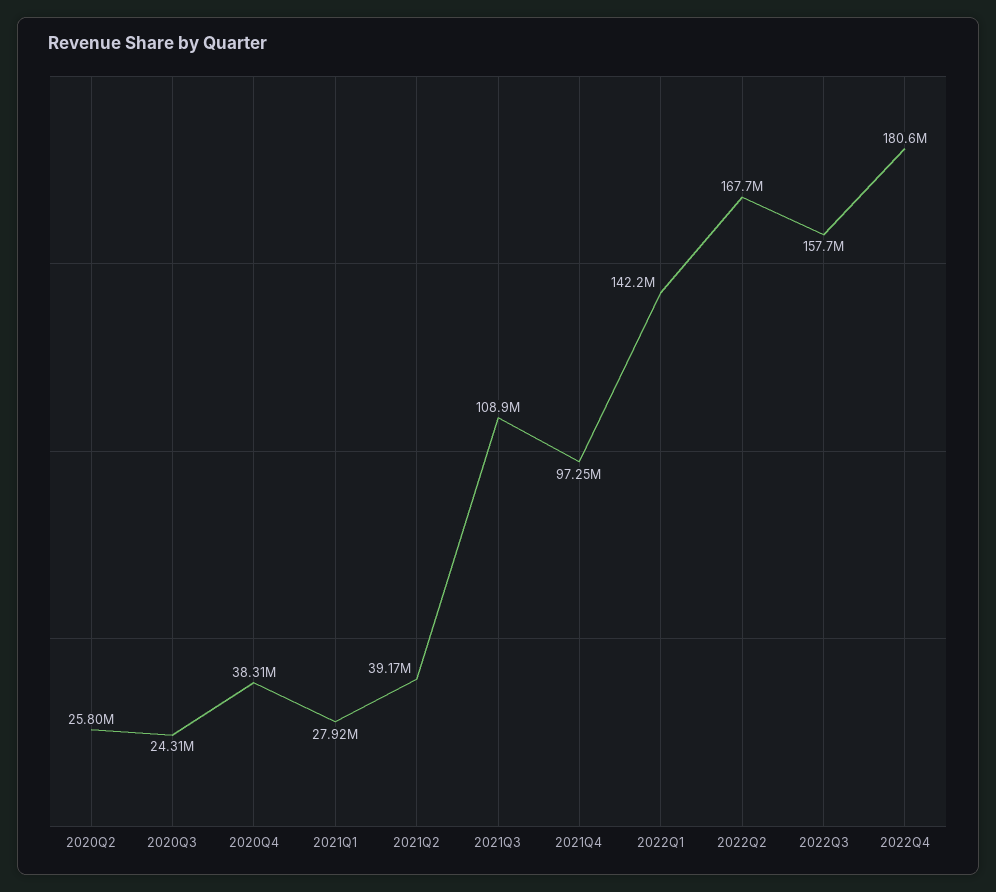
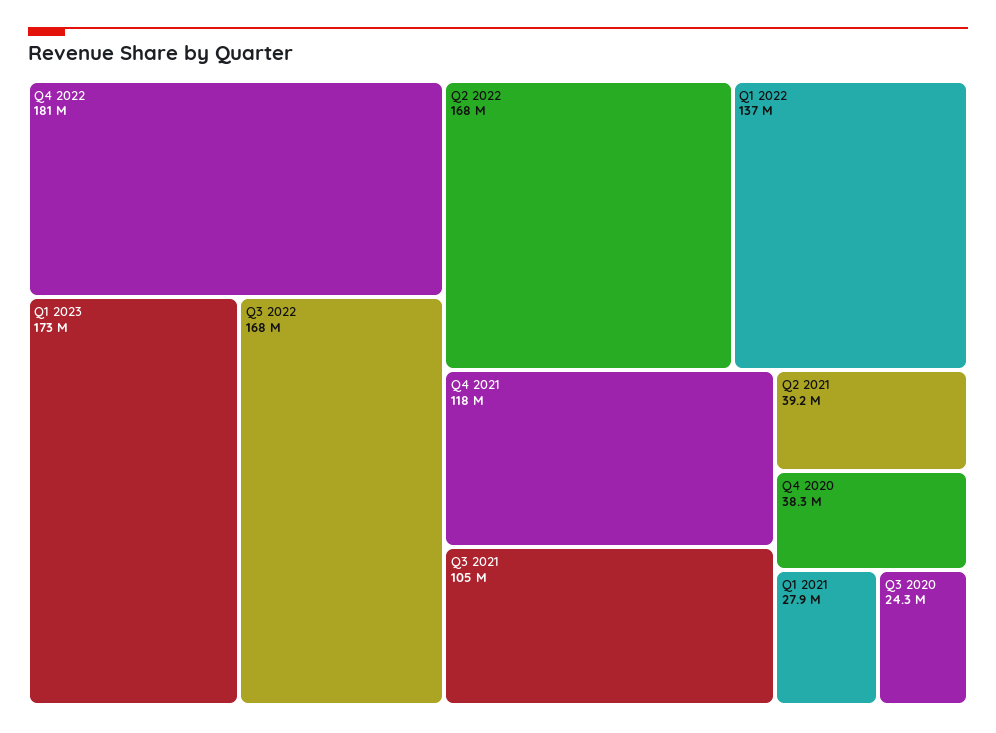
2020Q2: 25800000 -> none
2021Q3: 108900000 -> 105000000
2021Q4: 97250000 -> 118000000
2022Q1: 142200000 -> 137000000
2022Q3: 157700000 -> 168000000
Q1 2023: none -> 173000000

